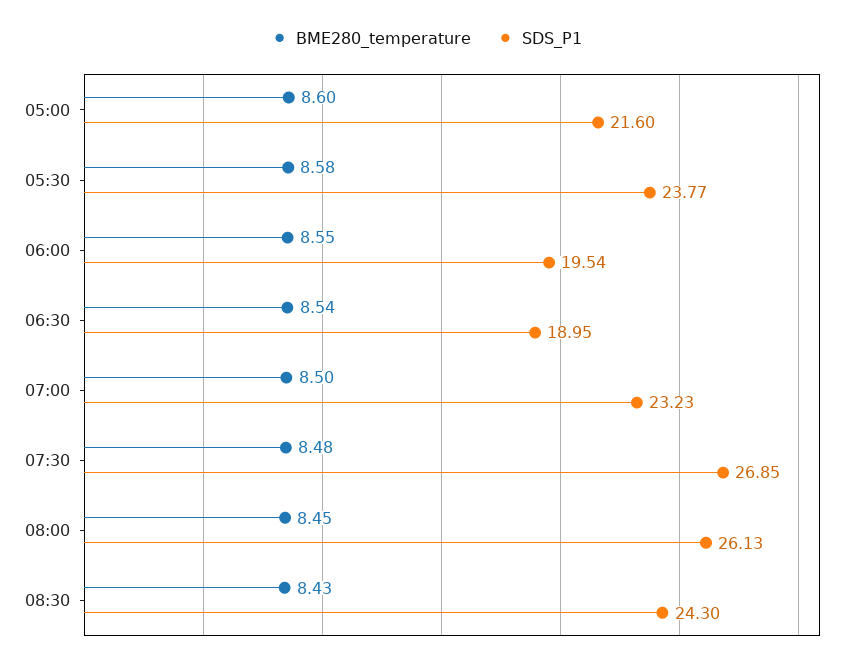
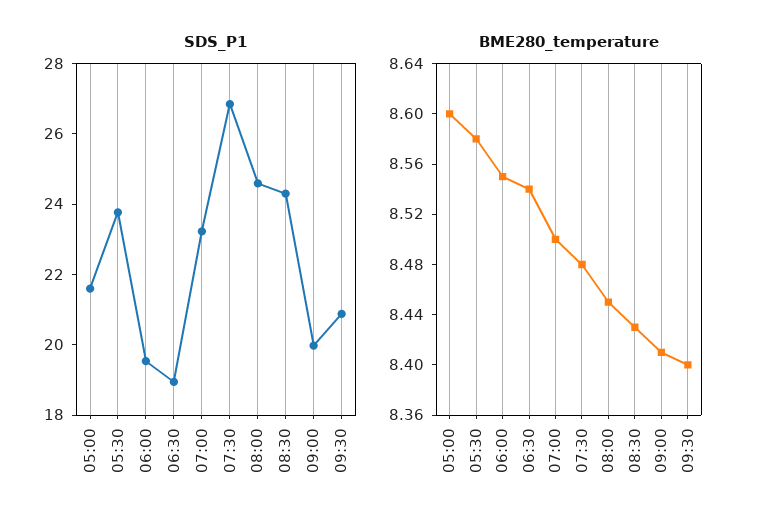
SDS_P1, 08:00: 26.13 -> 24.5
SDS_P1, 09:00: none -> 20
SDS_P1, 09:30: none -> 21
BME280_temperature, 09:00: none -> 8.41
BME280_temperature, 09:30: none -> 8.4

